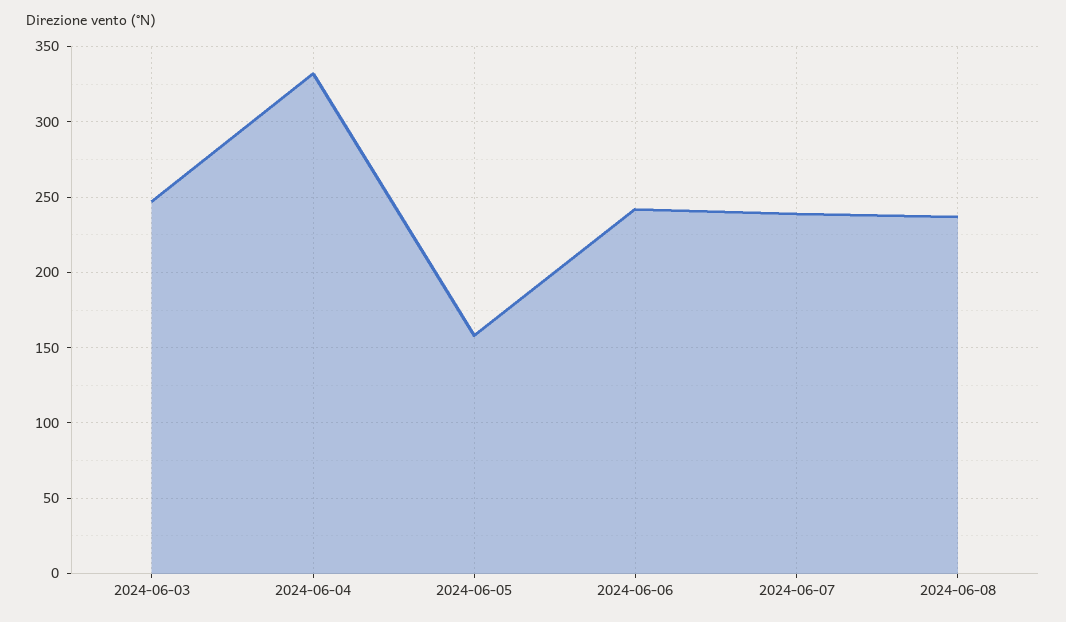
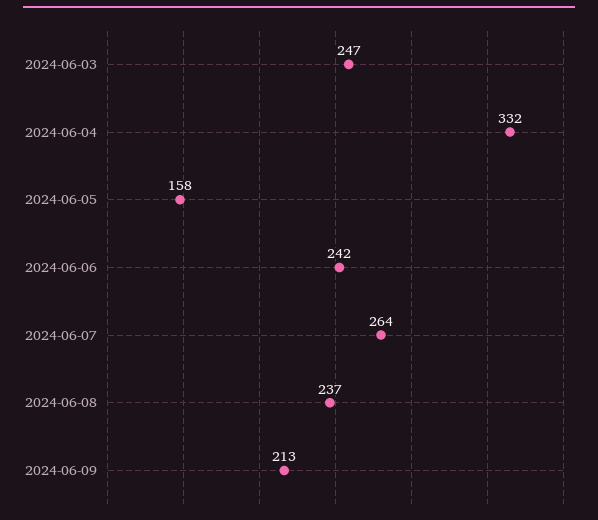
2024-06-07: 240 -> 264
2024-06-09: none -> 213

